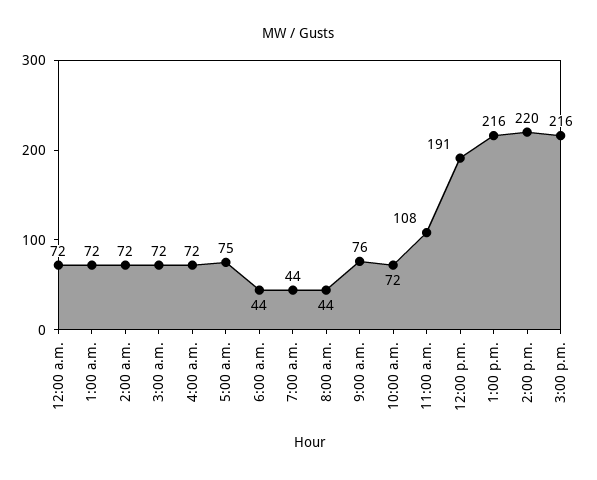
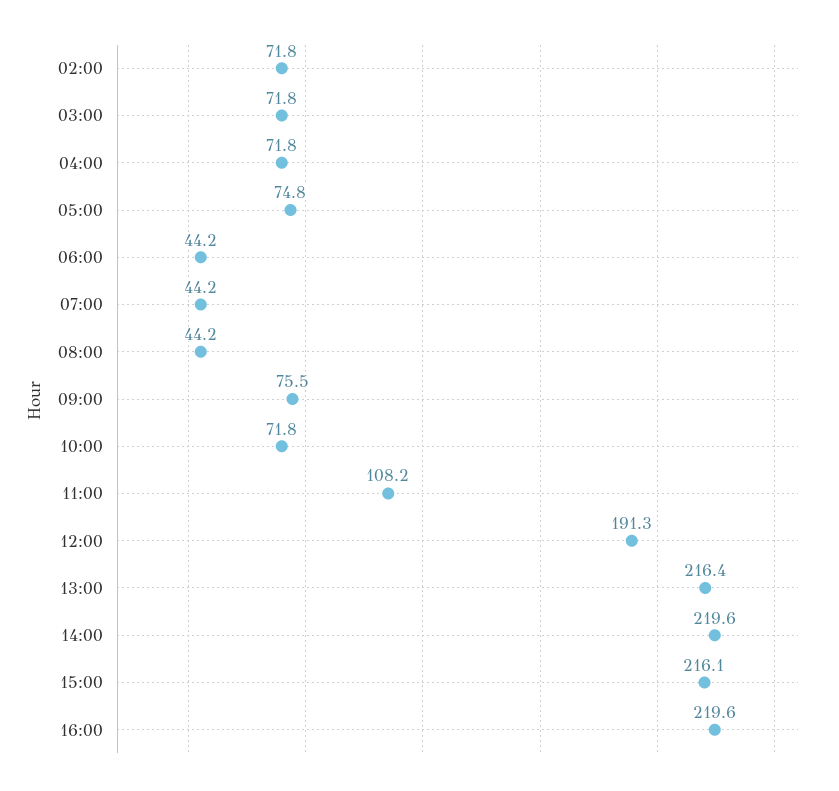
12:00 a.m.: 72 -> none
1:00 a.m.: 72 -> none
16:00: none -> 219.6

